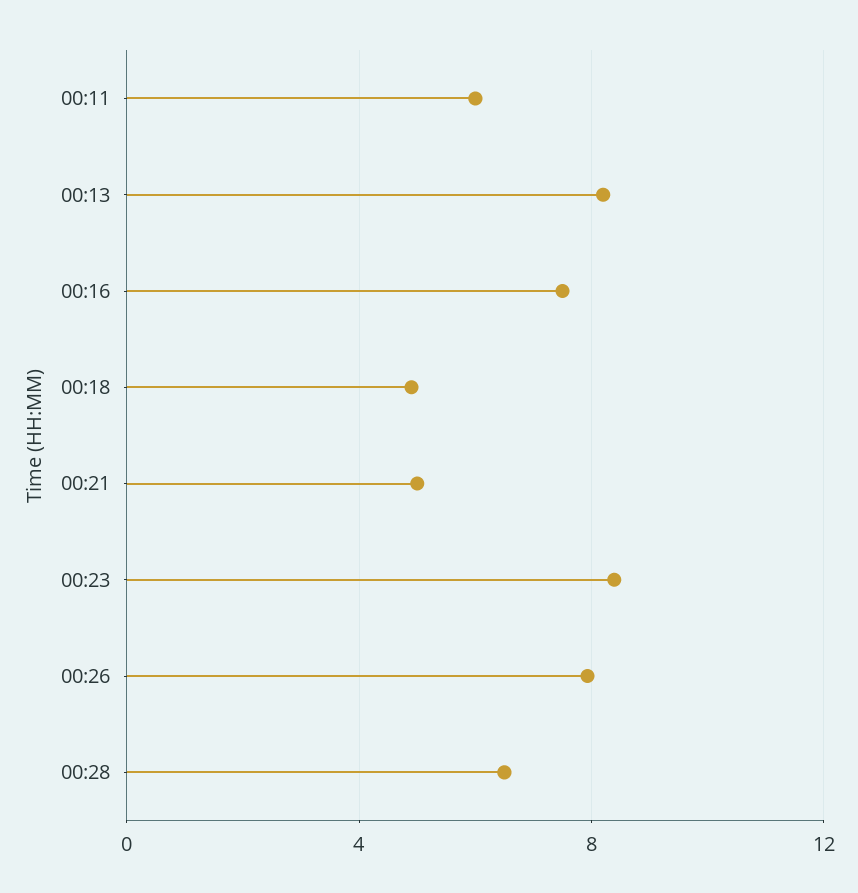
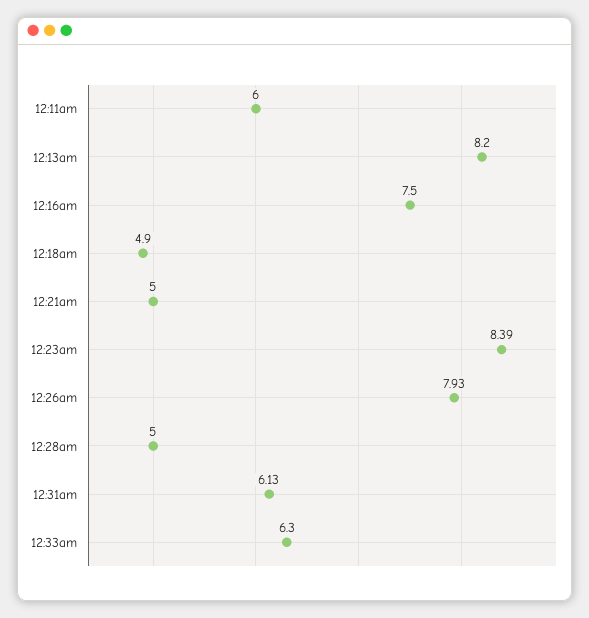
00:28: 6.5 -> 5
12:31am: none -> 6.13
12:33am: none -> 6.3

